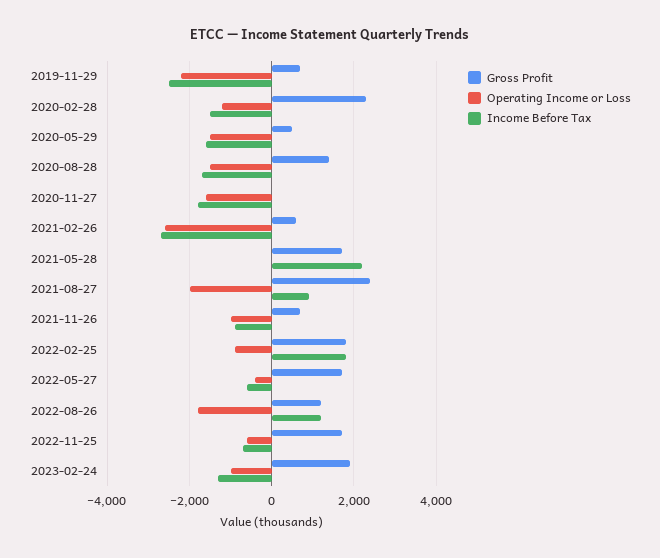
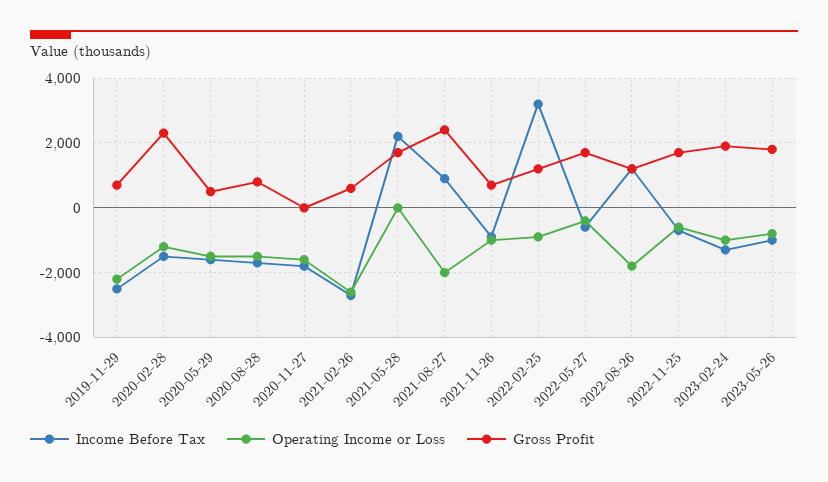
Gross Profit, 2020-08-28: 1400 -> 800
Gross Profit, 2022-02-25: 1800 -> 1200
Income Before Tax, 2022-02-25: 1800 -> 3200
Income Before Tax, 2023-05-26: none -> -1000
Operating Income or Loss, 2023-05-26: none -> -800
Gross Profit, 2023-05-26: none -> 1800

